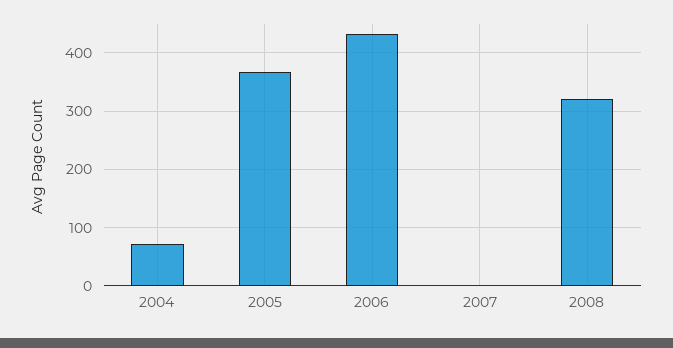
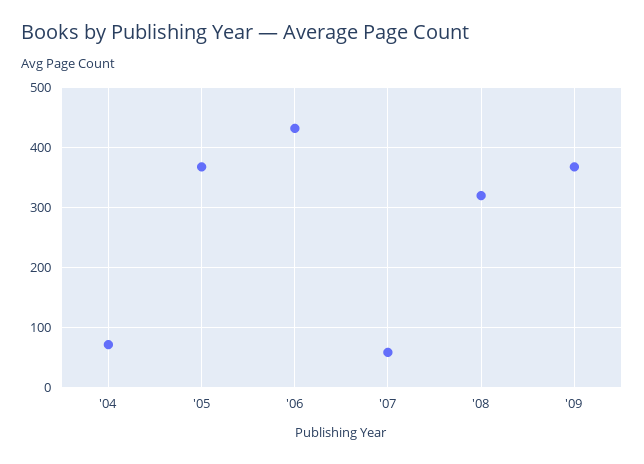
2007: 0 -> 60
'09: none -> 370

